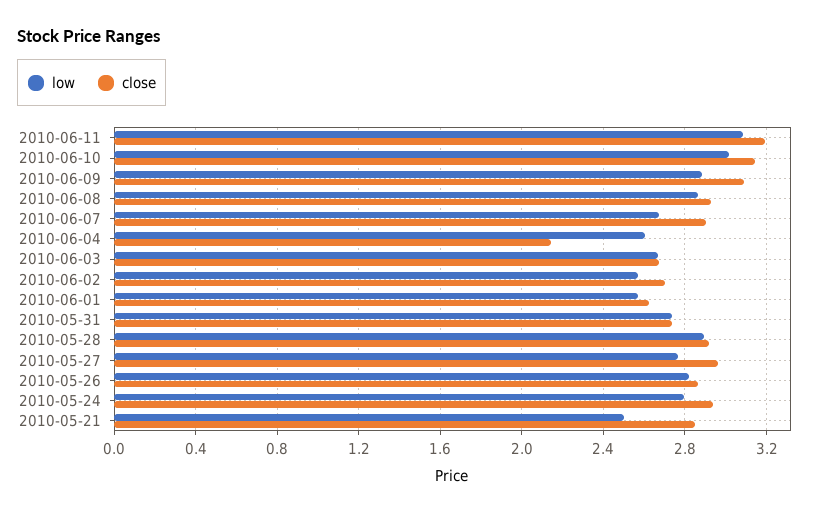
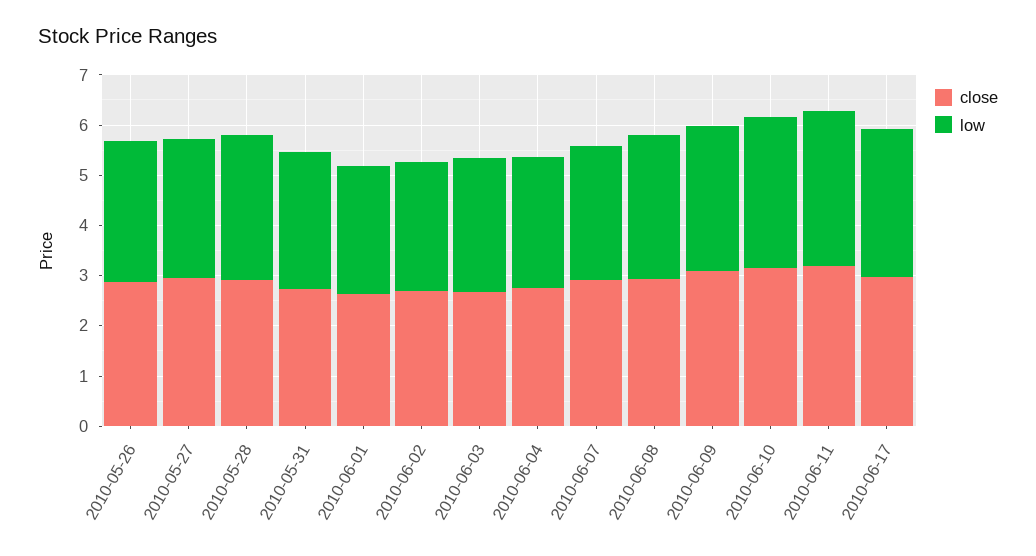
close, 2010-06-04: 2.15 -> 2.8
low, 2010-05-24: 2.8 -> none
close, 2010-05-24: 2.95 -> none
low, 2010-05-21: 2.5 -> none
close, 2010-05-21: 2.85 -> none
close, 2010-06-17: none -> 3
low, 2010-06-17: none -> 3

